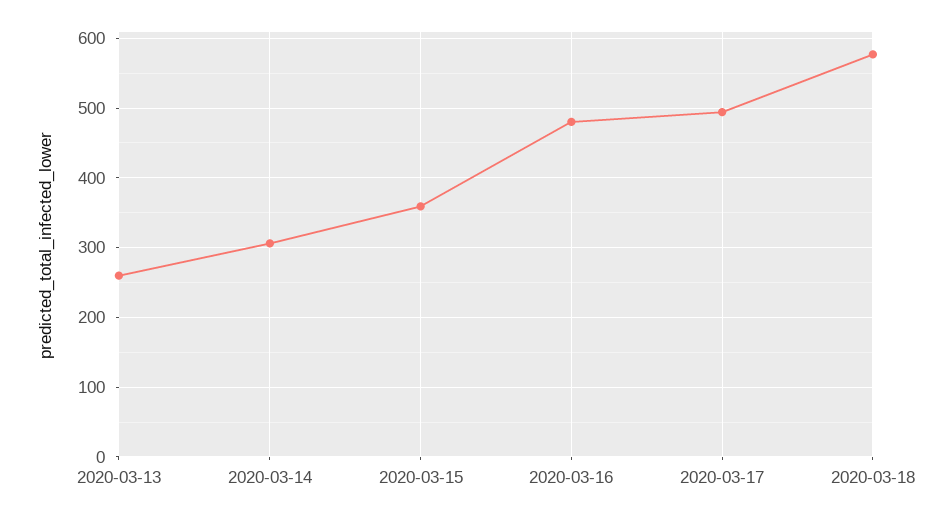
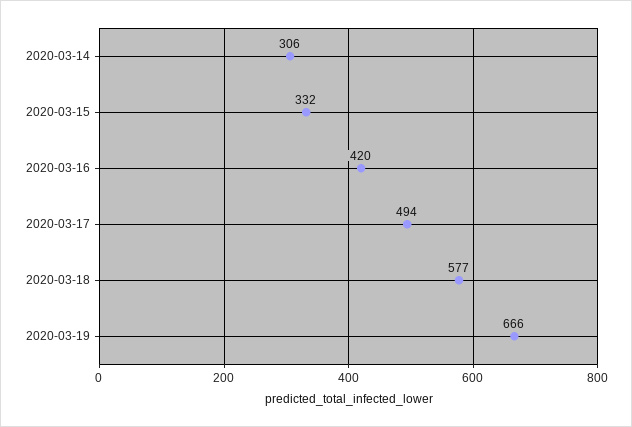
2020-03-13: 260 -> none
2020-03-15: 360 -> 332
2020-03-16: 480 -> 420
2020-03-19: none -> 666

